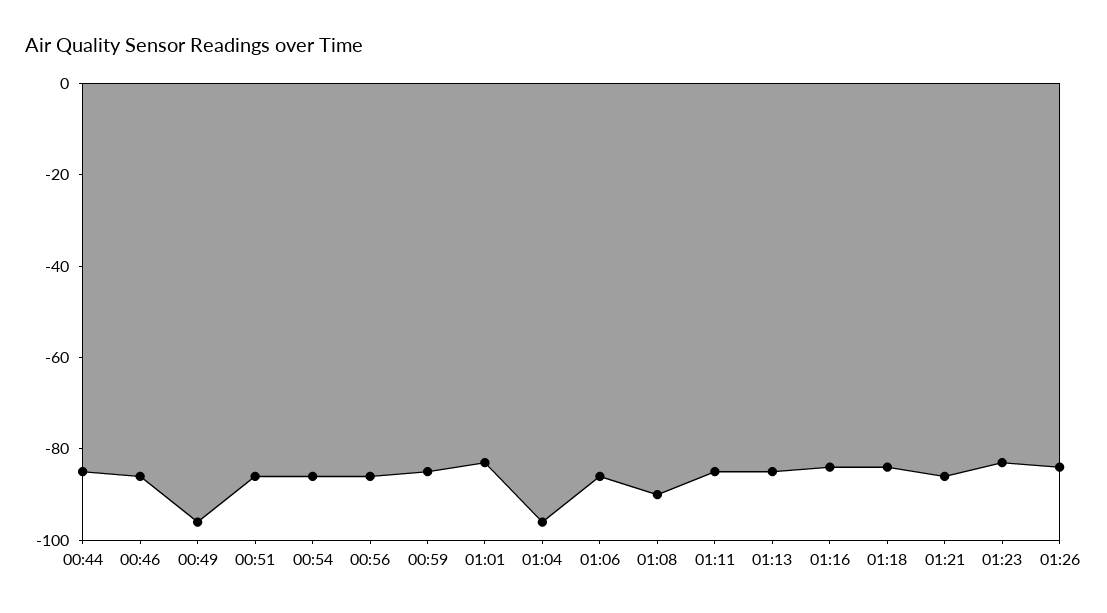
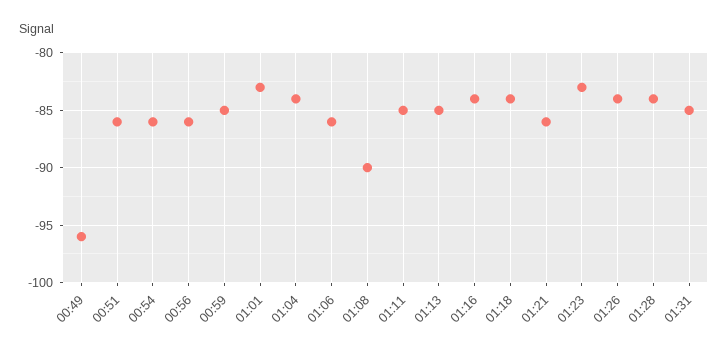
00:44: -85 -> none
00:46: -85 -> none
01:04: -95 -> -84
01:28: none -> -84
01:31: none -> -85

